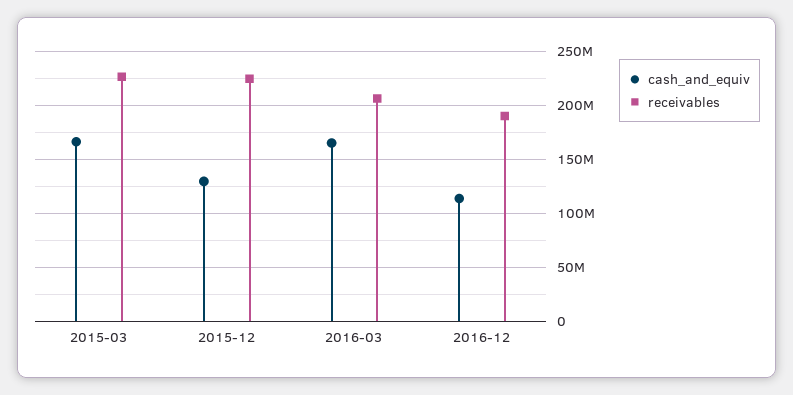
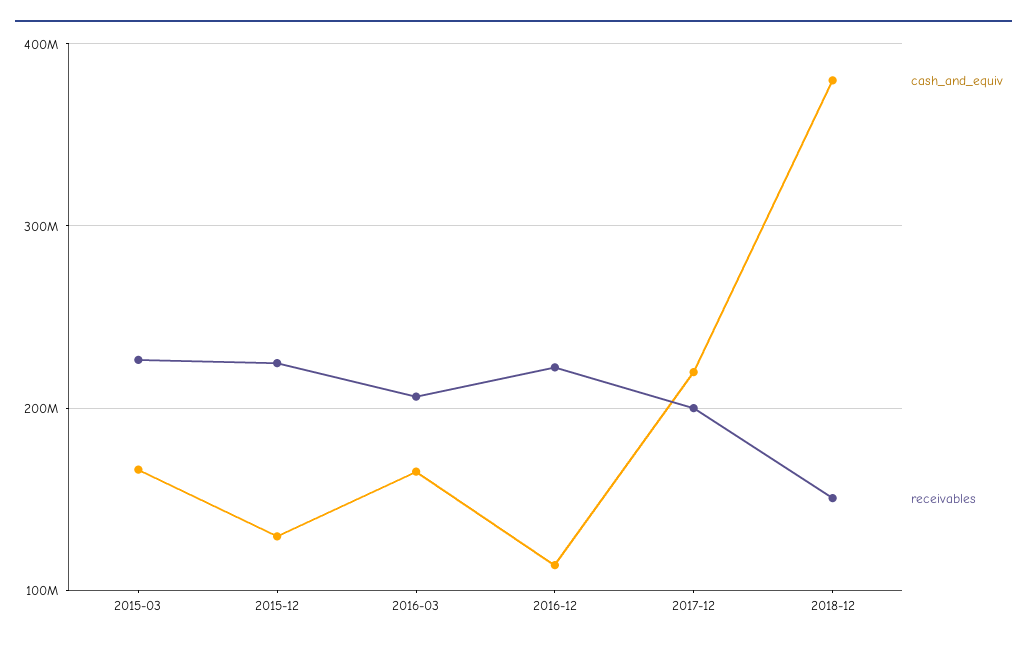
receivables, 2016-12: 190000000 -> 220000000
cash_and_equiv, 2017-12: none -> 220000000
receivables, 2017-12: none -> 200000000
cash_and_equiv, 2018-12: none -> 380000000
receivables, 2018-12: none -> 150000000

